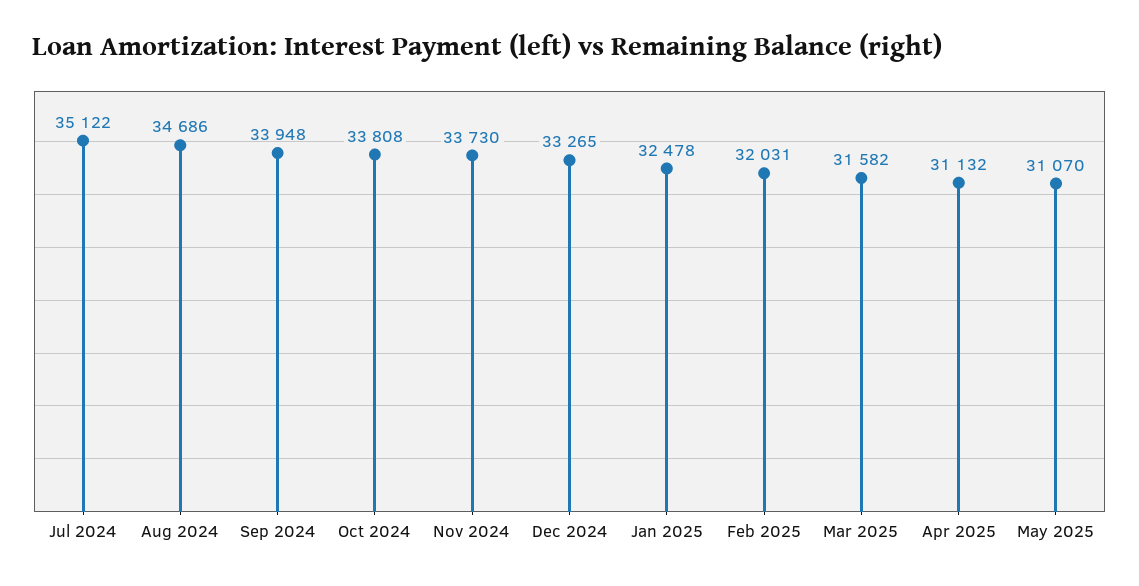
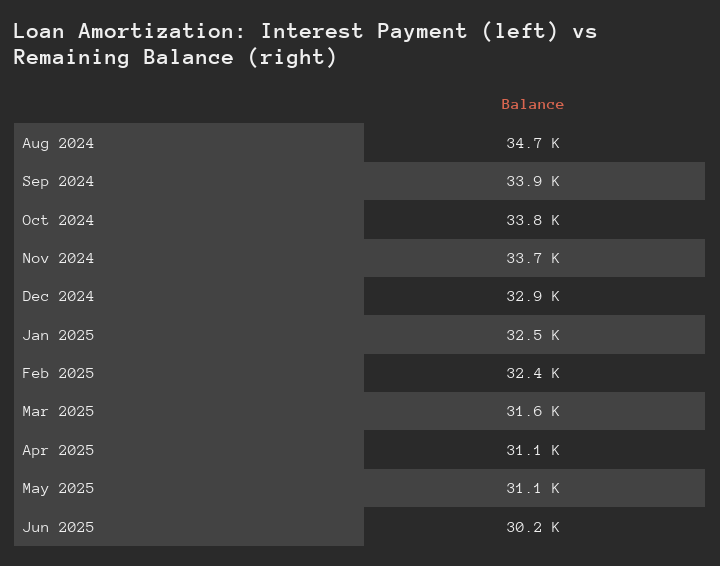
Jul 2024: 35122 -> none
Dec 2024: 33265 -> 32900
Feb 2025: 32031 -> 32400
Jun 2025: none -> 30200

